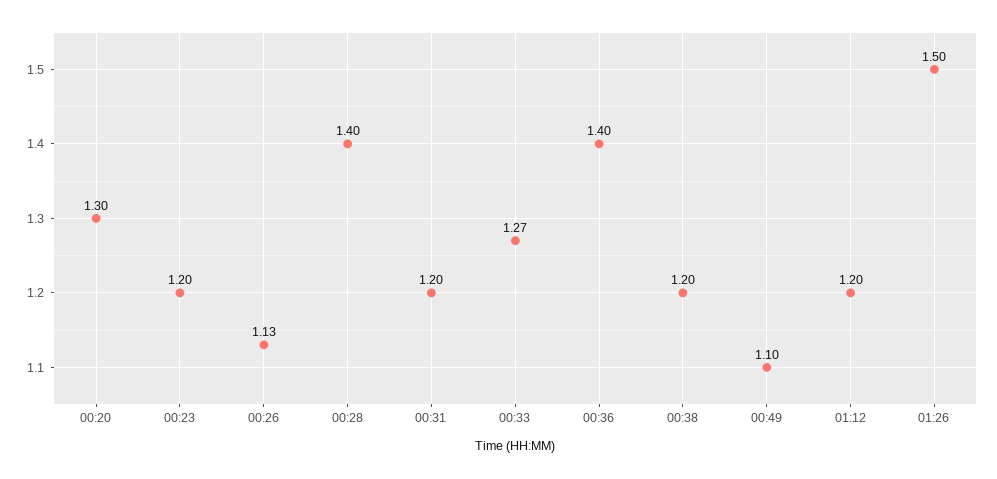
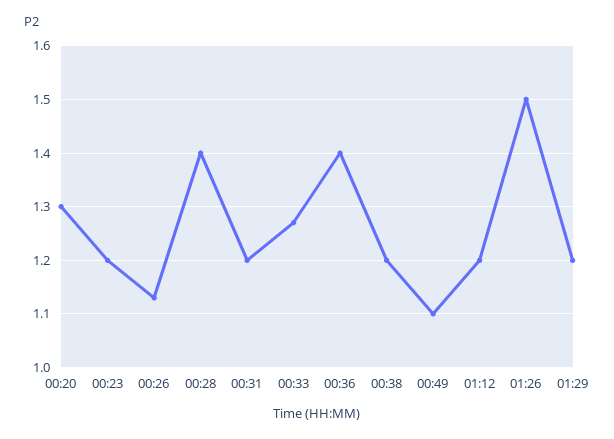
01:29: none -> 1.2

